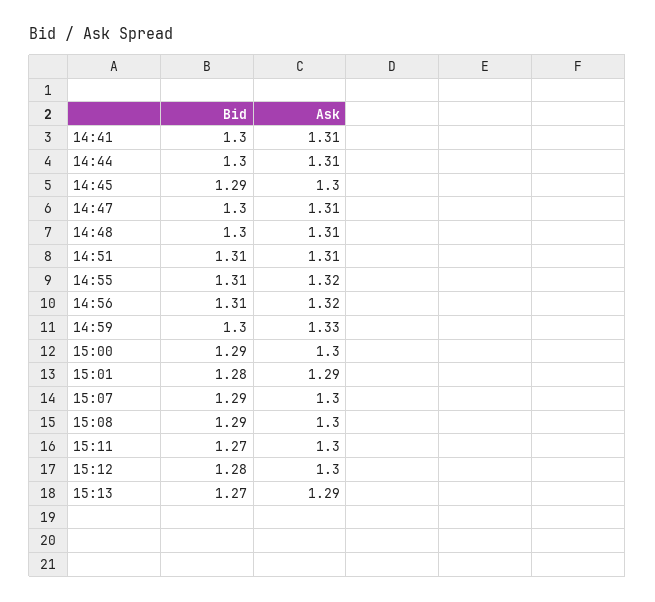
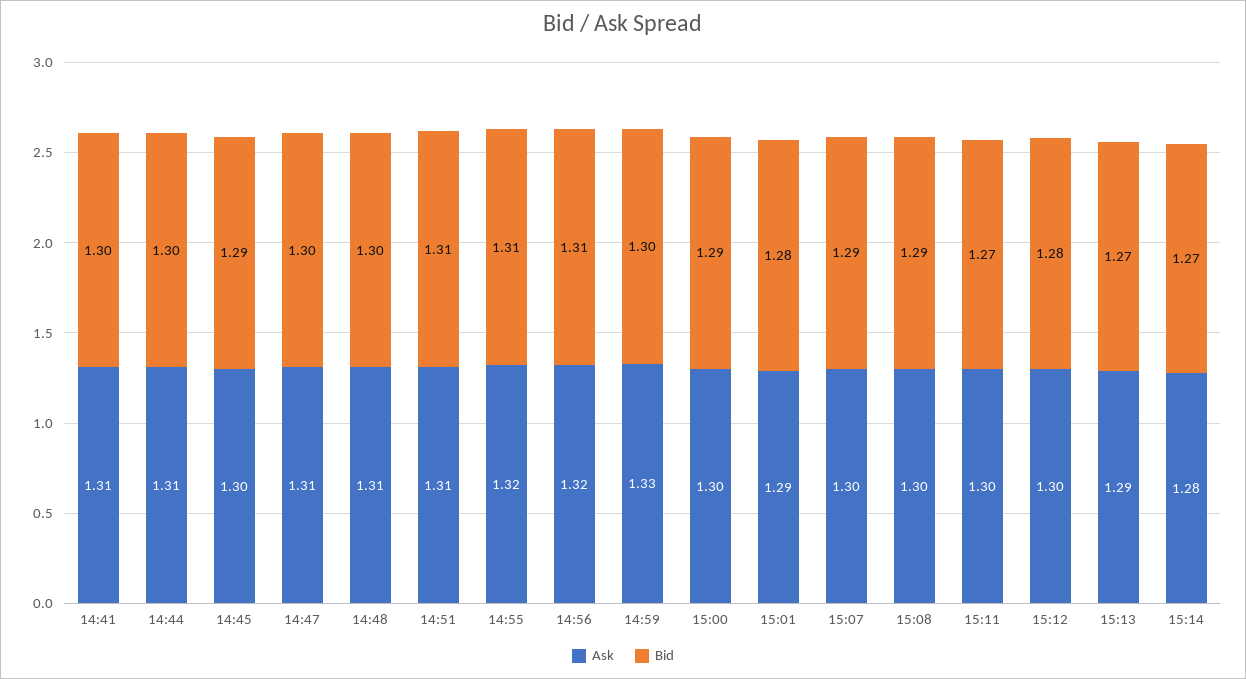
Ask, 15:14: none -> 1.28
Bid, 15:14: none -> 1.27

